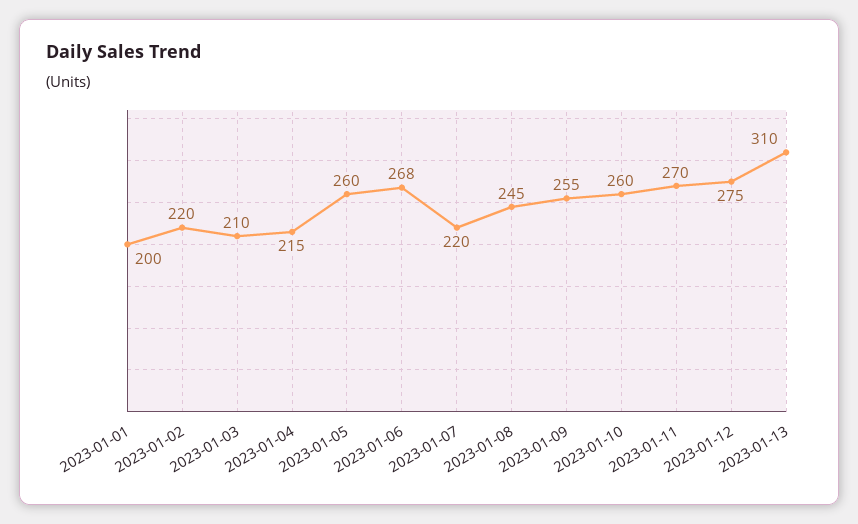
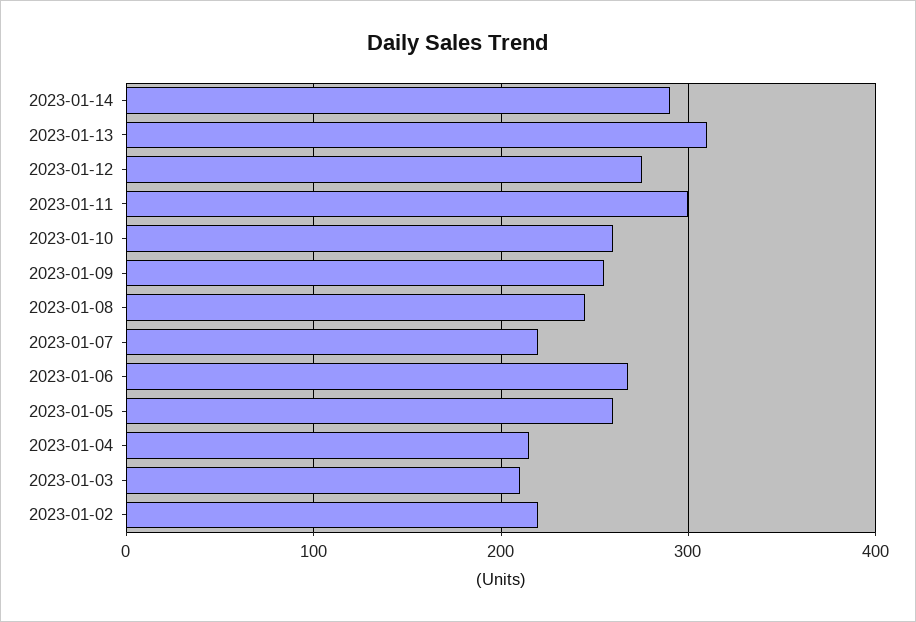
2023-01-01: 200 -> none
2023-01-11: 270 -> 300
2023-01-14: none -> 290

